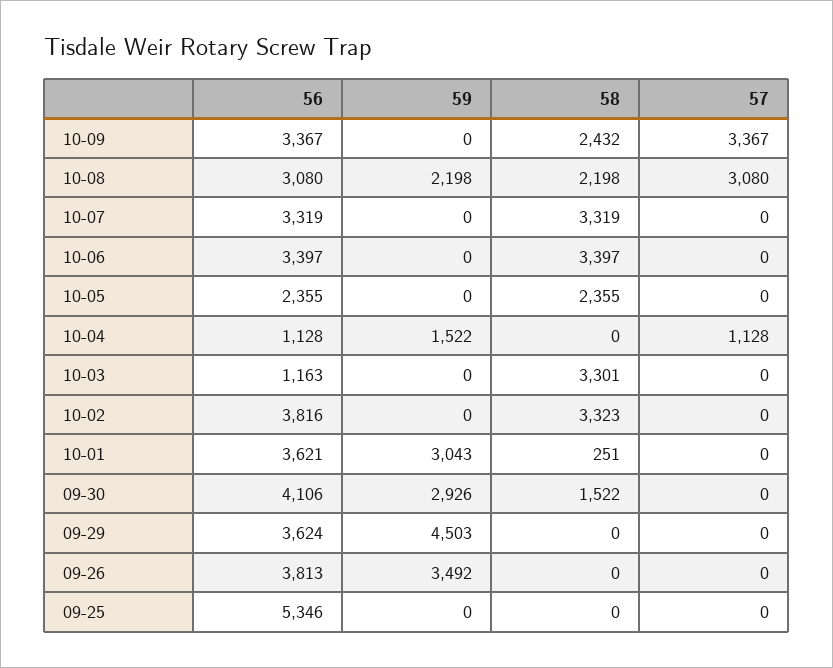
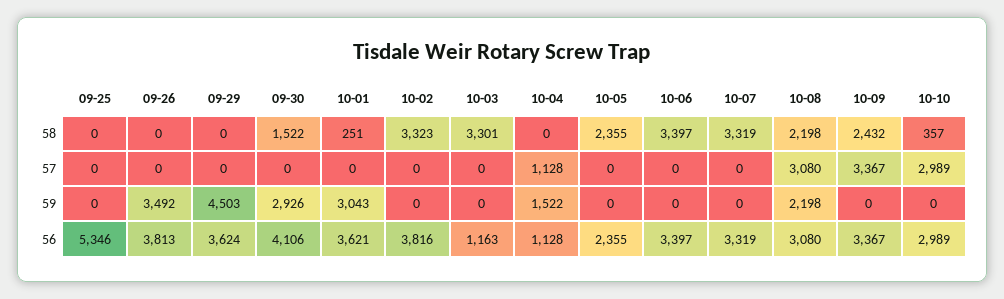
58, 10-10: none -> 357
57, 10-10: none -> 2989
59, 10-10: none -> 0
56, 10-10: none -> 2989

